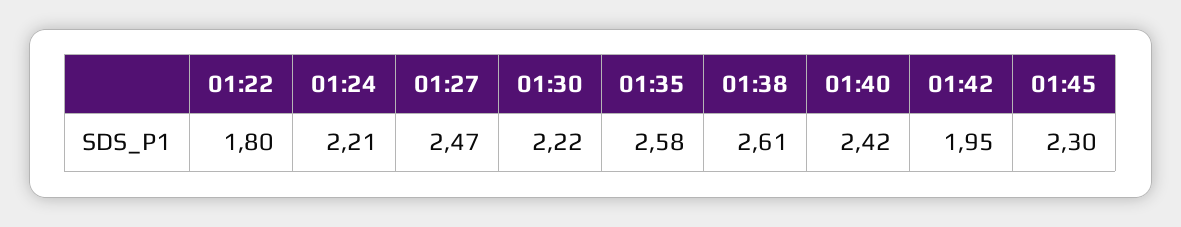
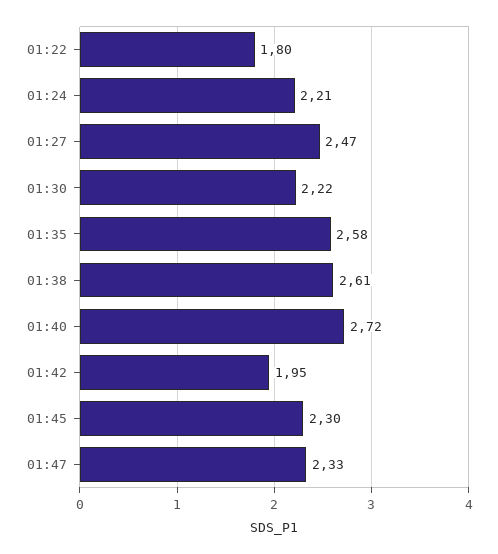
01:40: 2.42 -> 2.72
01:47: none -> 2.33

